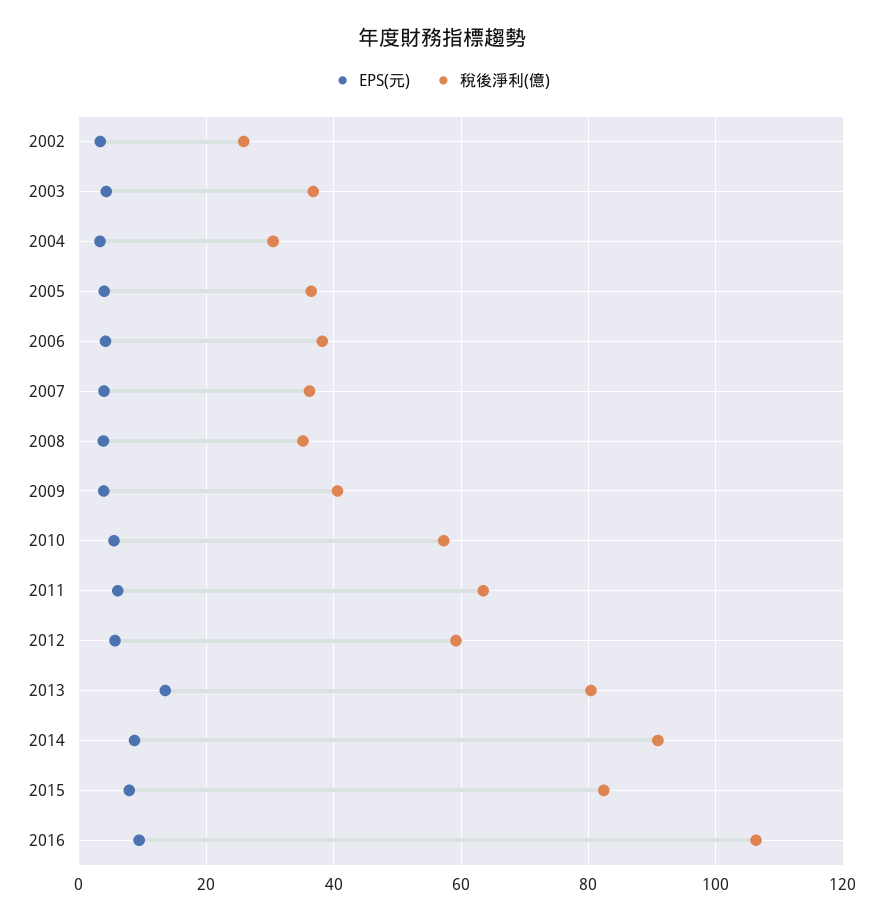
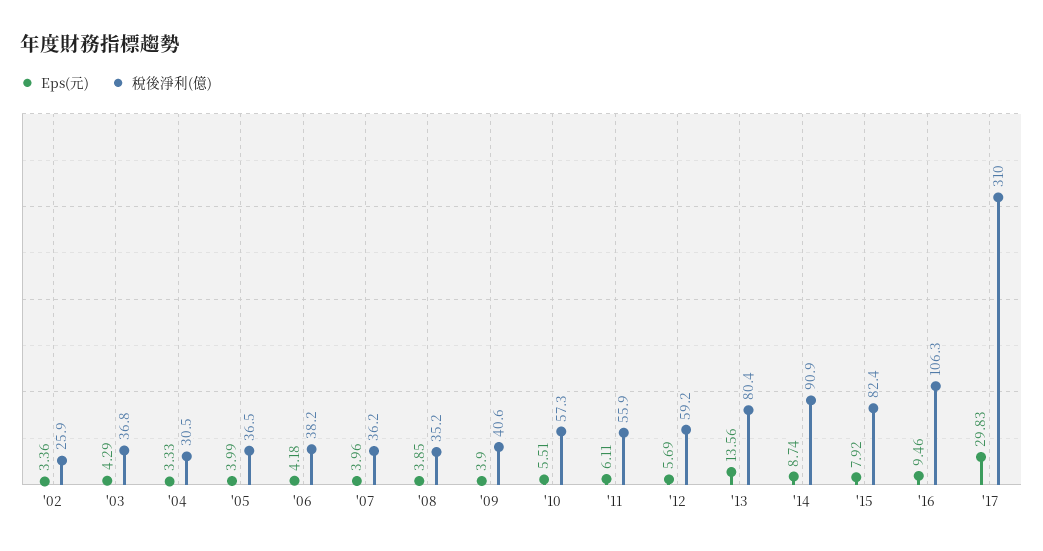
稅後淨利(億), 2011: 64 -> 55.9
EPS(元), '17: none -> 29.83
稅後淨利(億), '17: none -> 310

